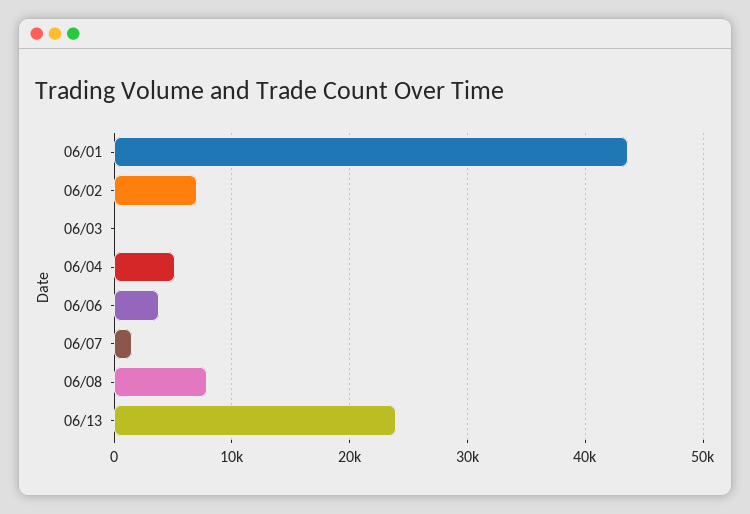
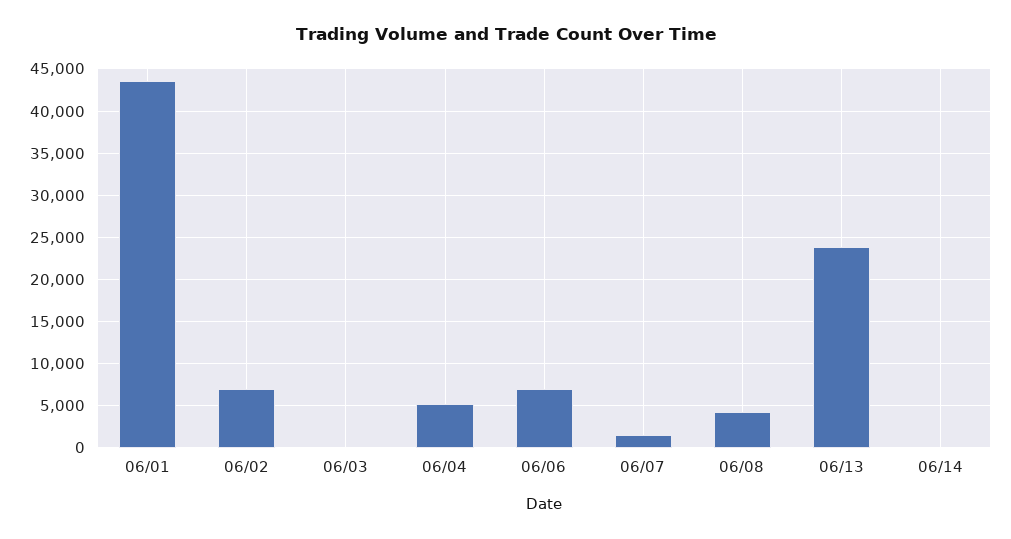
06/06: 4000 -> 7000
06/08: 8000 -> 4000
06/14: none -> 0

